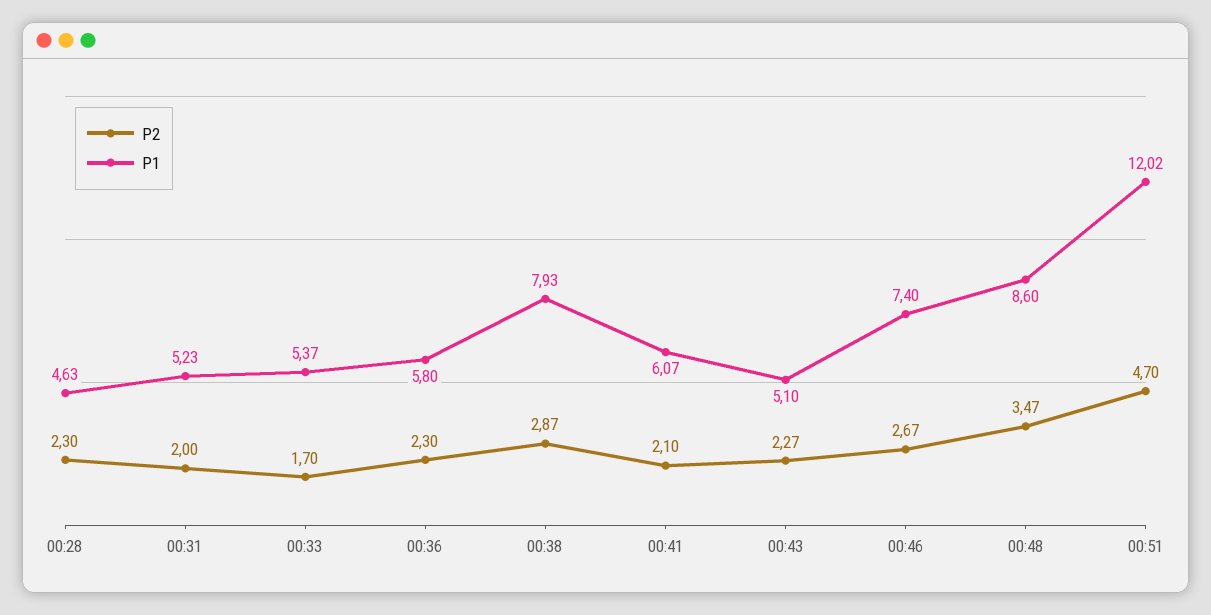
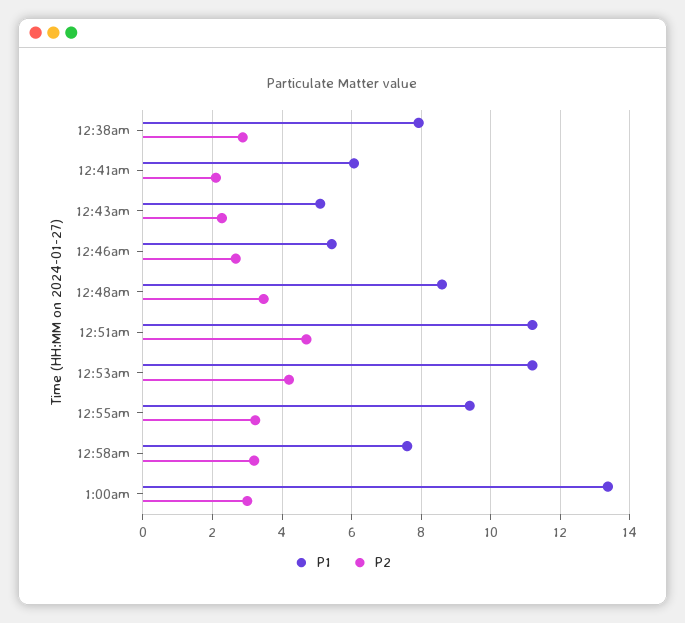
P2, 00:28: 2.3 -> none
P1, 00:28: 4.63 -> none
P2, 00:31: 2 -> none
P1, 00:31: 5.23 -> none
P2, 00:33: 1.7 -> none
P1, 00:33: 5.37 -> none
P2, 00:36: 2.3 -> none
P1, 00:36: 5.8 -> none
P1, 00:46: 7.4 -> 5.4
P1, 00:51: 12.02 -> 11.2
P1, 12:53am: none -> 11.2
P2, 12:53am: none -> 4.2
P1, 12:55am: none -> 9.4
P2, 12:55am: none -> 3.2
P1, 12:58am: none -> 7.6
P2, 12:58am: none -> 3.2
P1, 1:00am: none -> 13.4
P2, 1:00am: none -> 3

